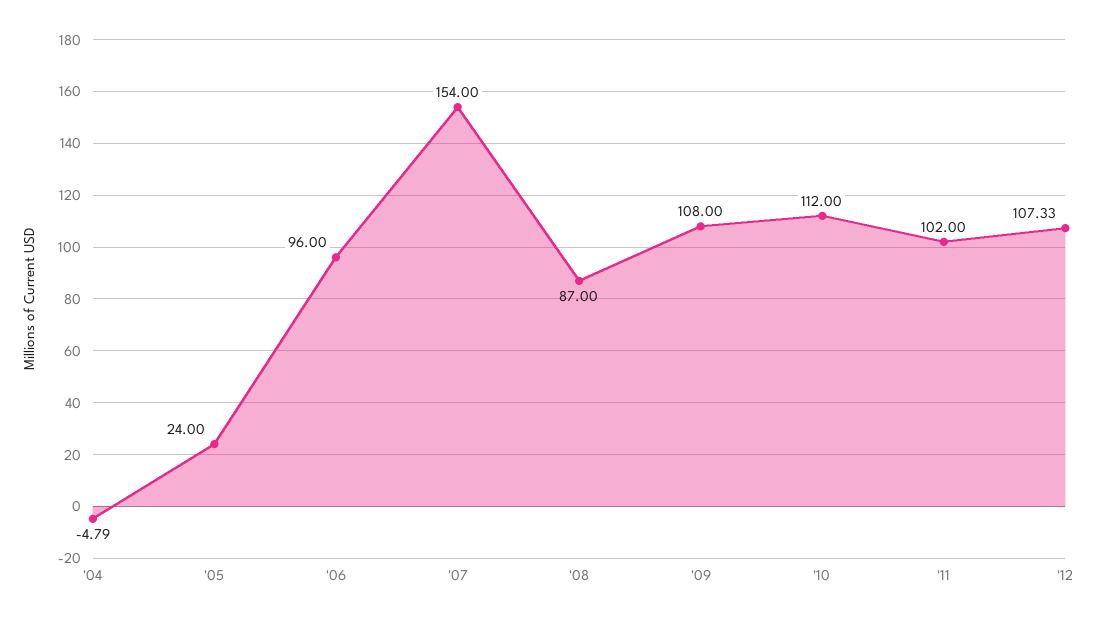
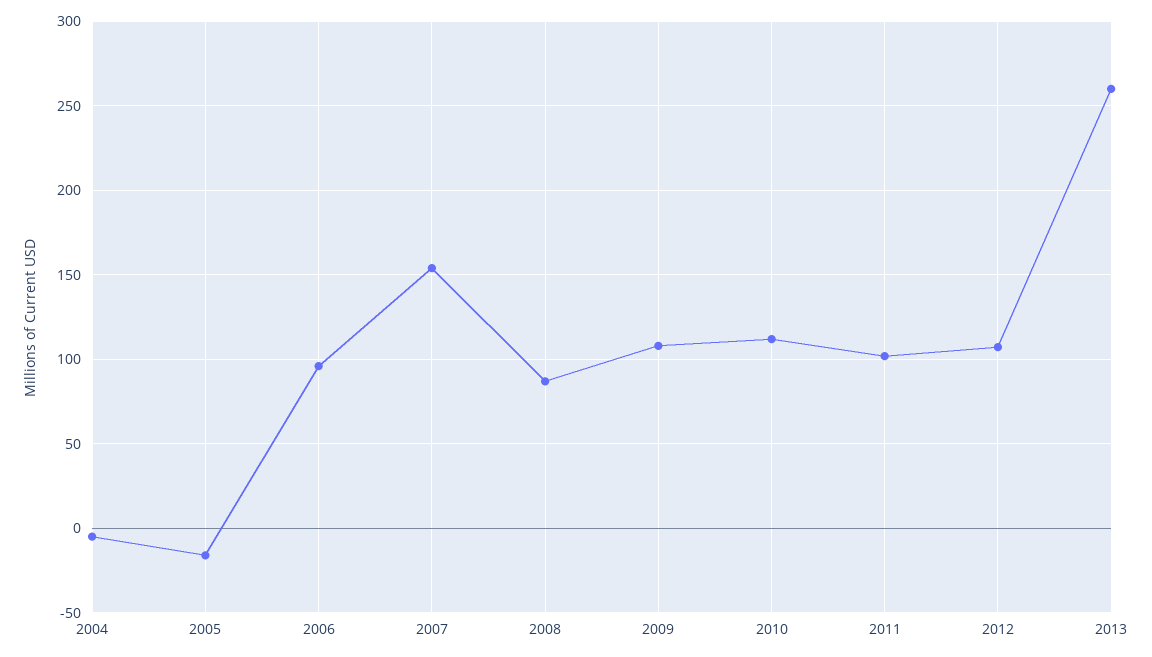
'05: 24 -> -15
2013: none -> 260

